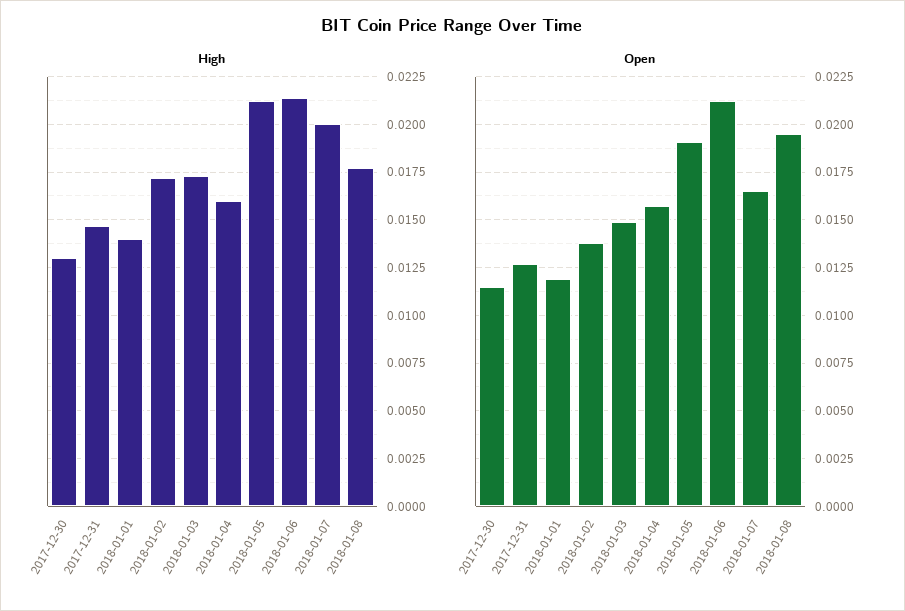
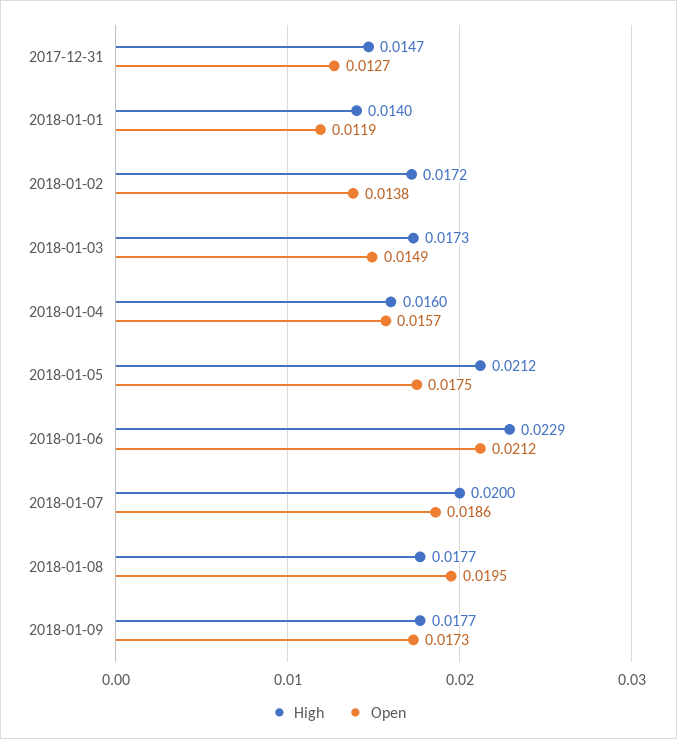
High, 2017-12-30: 0.013 -> none
High, 2018-01-06: 0.0215 -> 0.0229
Open, 2017-12-30: 0.0115 -> none
Open, 2018-01-05: 0.019 -> 0.0175
Open, 2018-01-07: 0.0165 -> 0.0186
High, 2018-01-09: none -> 0.0177
Open, 2018-01-09: none -> 0.0173

